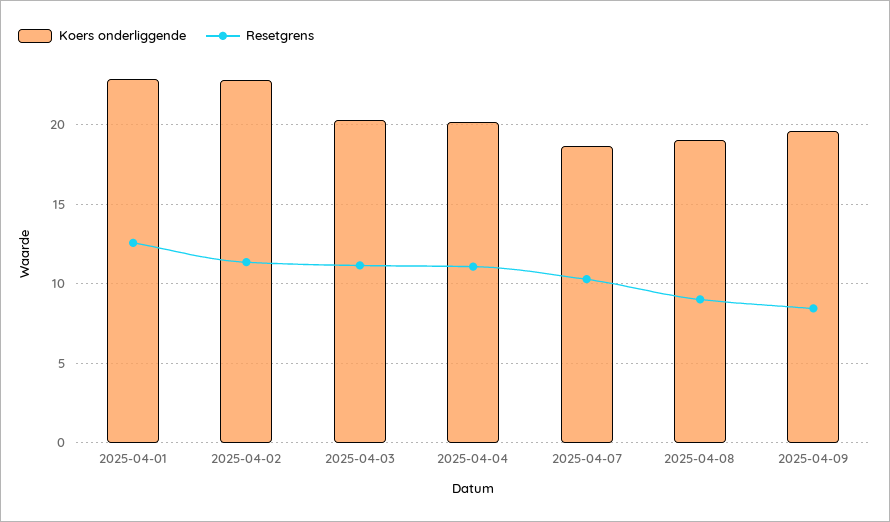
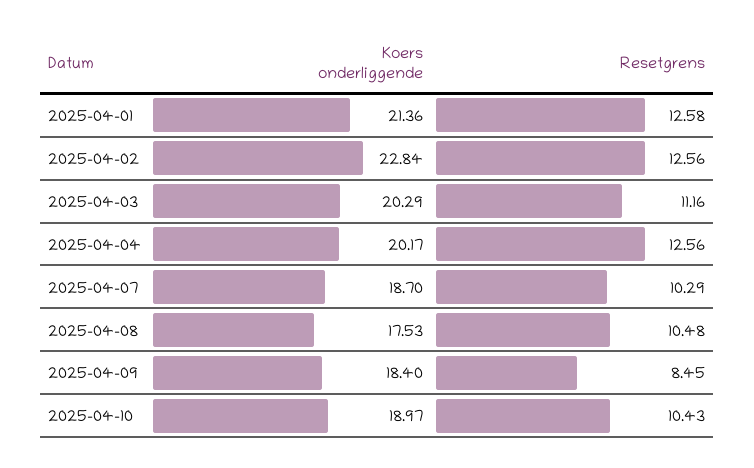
Koers onderliggende, 2025-04-01: 23 -> 21.36
Resetgrens, 2025-04-02: 11.5 -> 12.56
Resetgrens, 2025-04-04: 11 -> 12.56
Koers onderliggende, 2025-04-08: 19 -> 17.53
Resetgrens, 2025-04-08: 9 -> 10.48
Koers onderliggende, 2025-04-09: 19.5 -> 18.4
Koers onderliggende, 2025-04-10: none -> 18.97
Resetgrens, 2025-04-10: none -> 10.43

